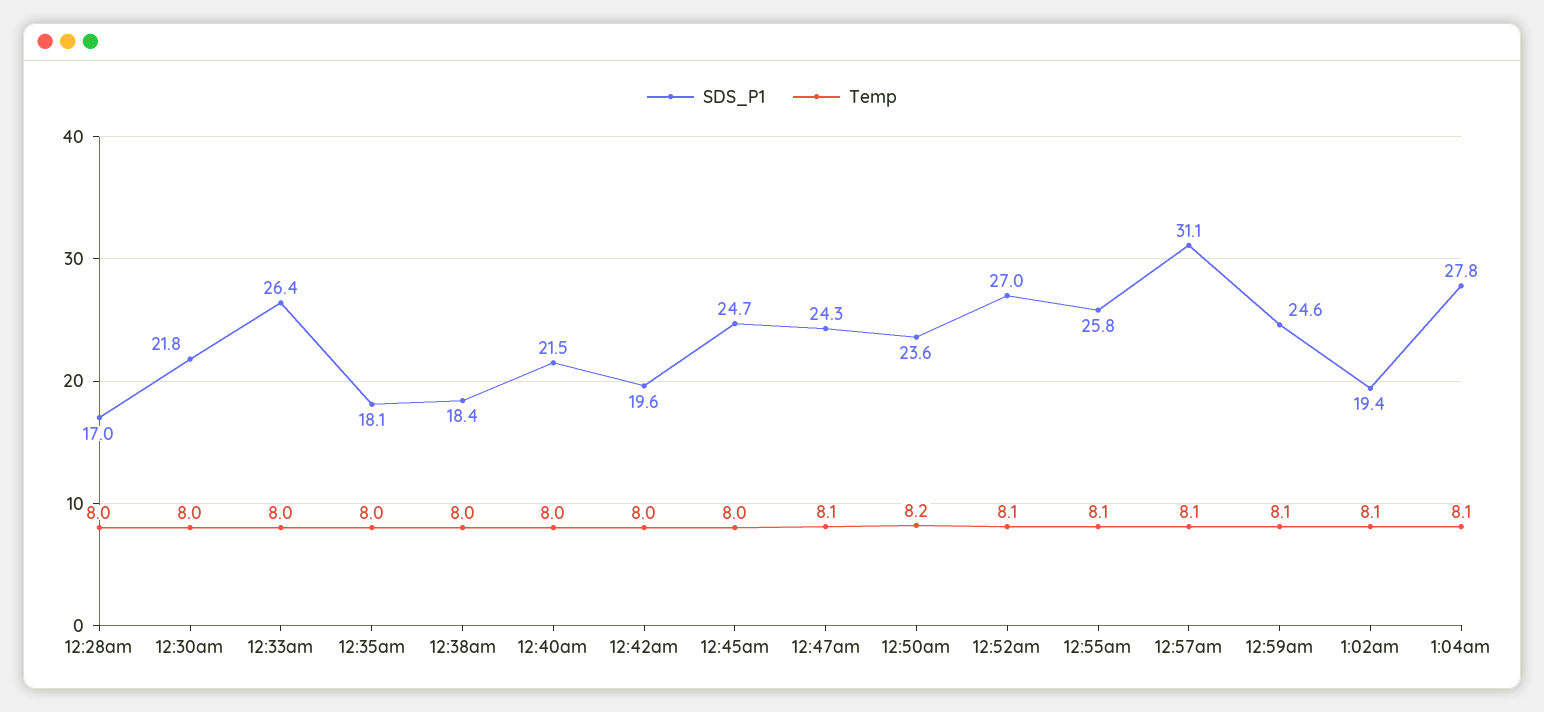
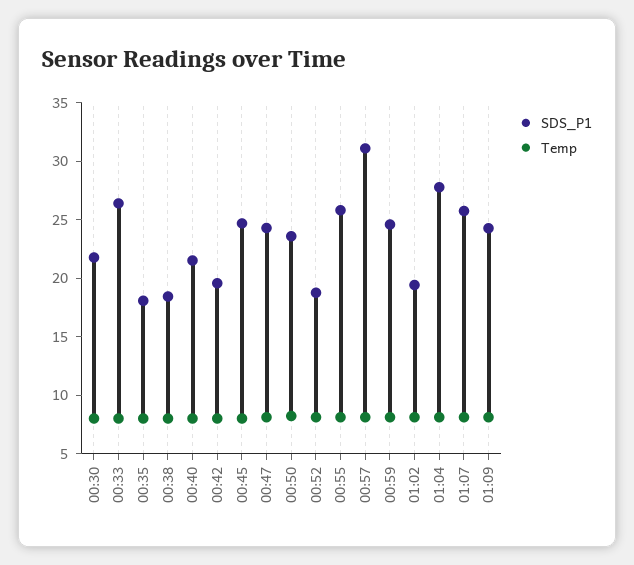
SDS_P1, 12:28am: 17 -> none
Temp, 12:28am: 8 -> none
SDS_P1, 12:52am: 27 -> 19
SDS_P1, 01:07: none -> 26
Temp, 01:07: none -> 8
SDS_P1, 01:09: none -> 24
Temp, 01:09: none -> 8

